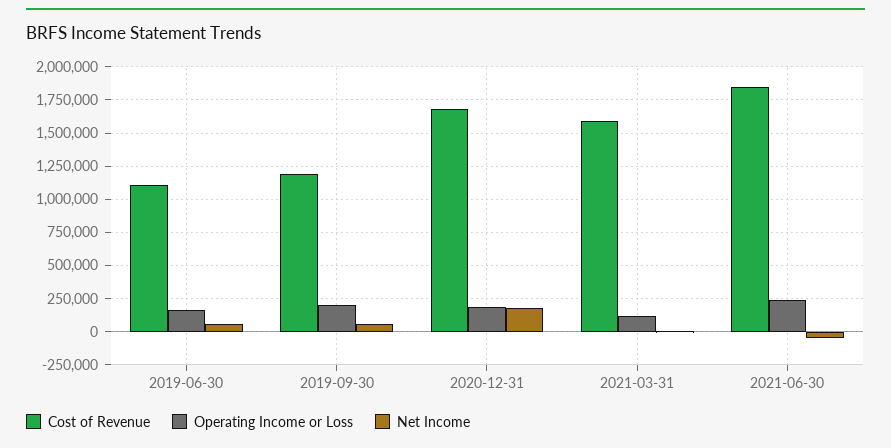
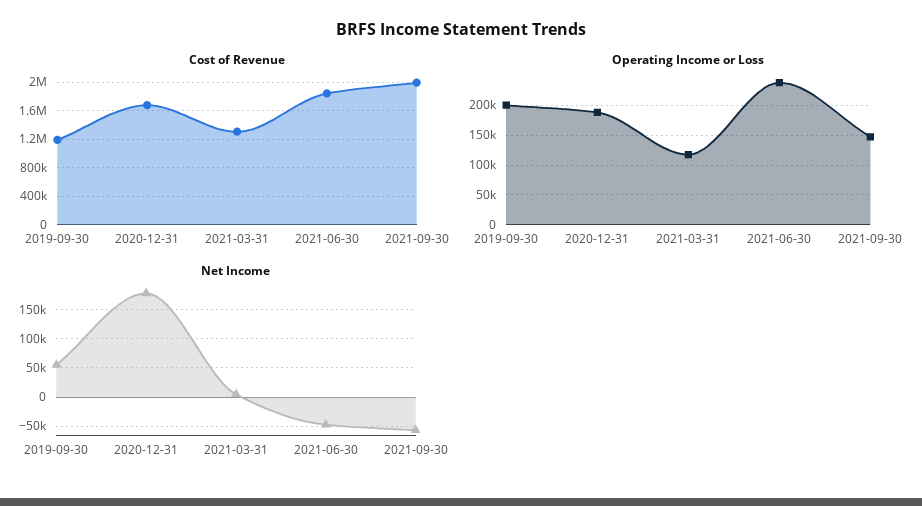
Cost of Revenue, 2019-06-30: 1100000 -> none
Operating Income or Loss, 2019-06-30: 150000 -> none
Net Income, 2019-06-30: 50000 -> none
Cost of Revenue, 2021-03-31: 1600000 -> 1300000
Cost of Revenue, 2021-09-30: none -> 2000000
Operating Income or Loss, 2021-09-30: none -> 150000
Net Income, 2021-09-30: none -> -50000

